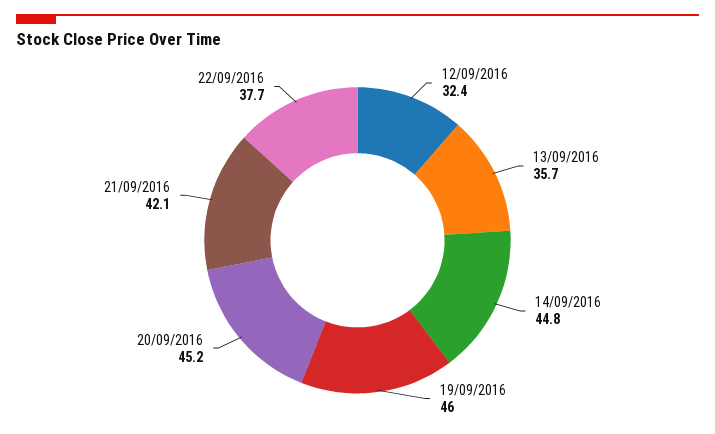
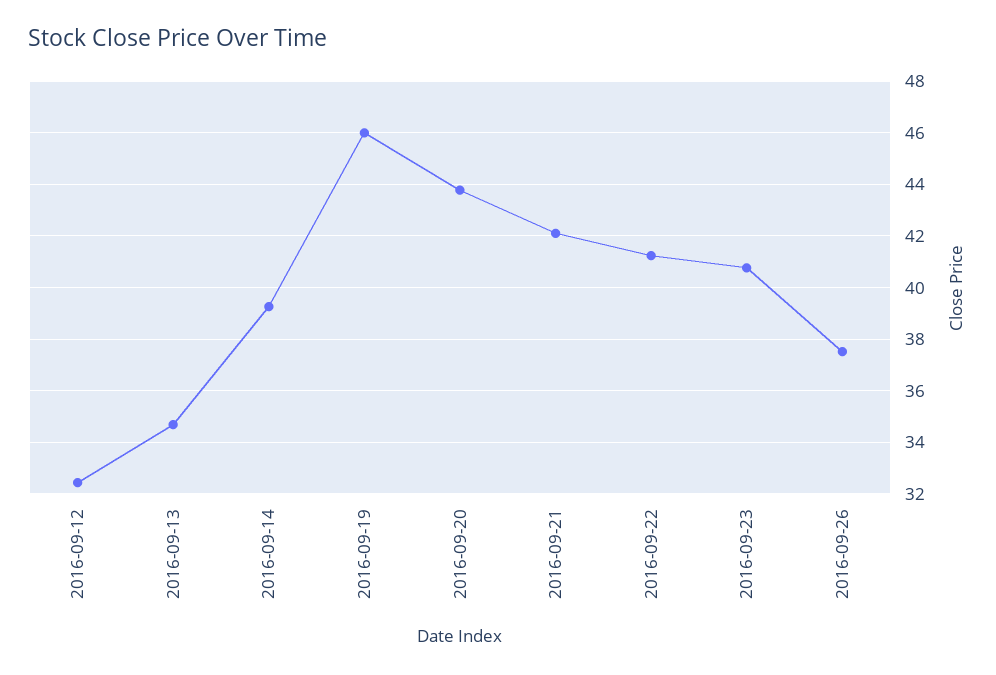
13/09/2016: 35.7 -> 34.75
14/09/2016: 44.8 -> 39.25
20/09/2016: 45.2 -> 43.75
22/09/2016: 37.7 -> 41.25
2016-09-23: none -> 40.75
2016-09-26: none -> 37.5

